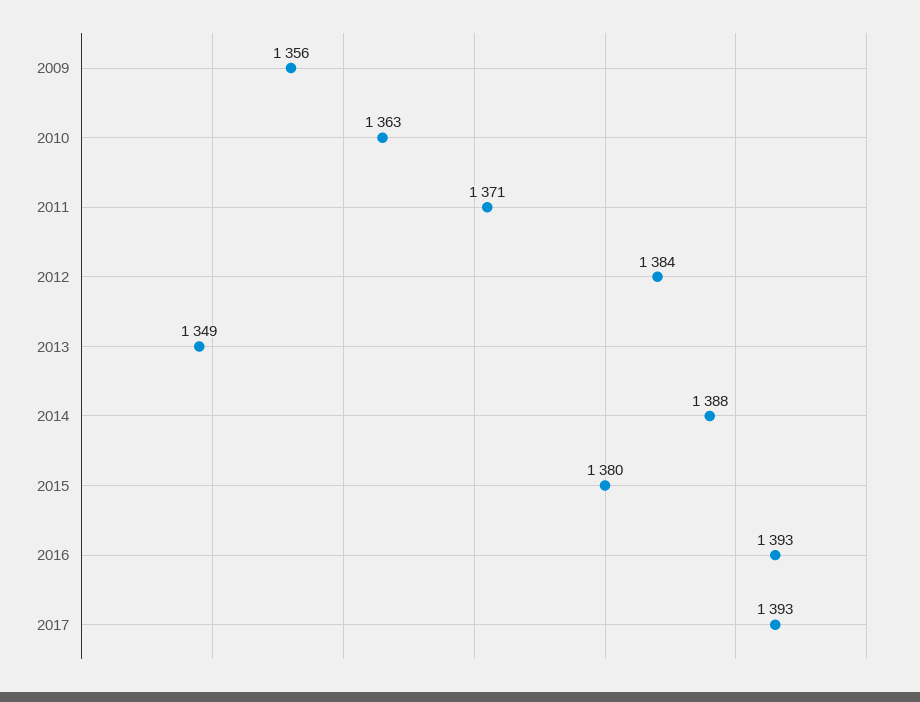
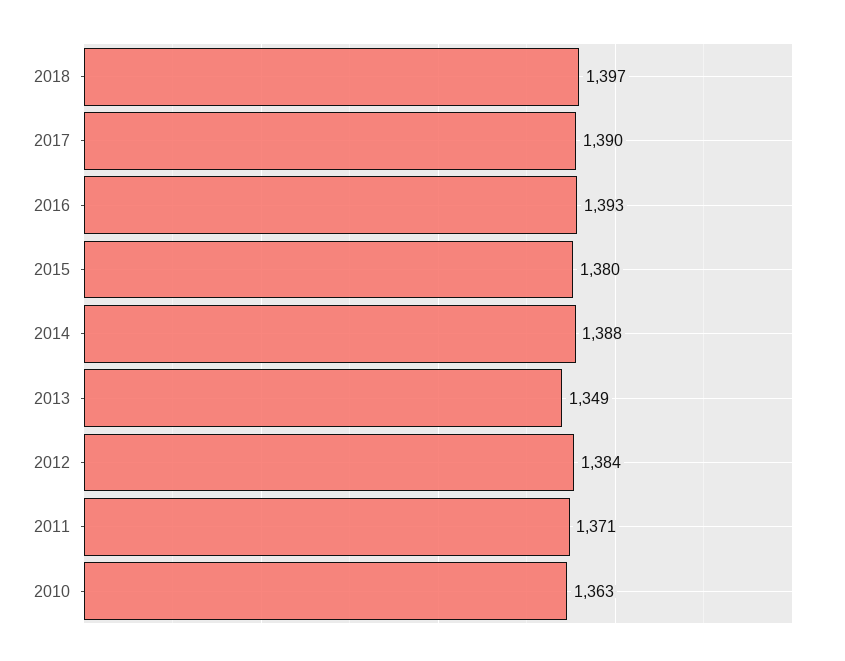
2009: 1356 -> none
2017: 1393 -> 1390
2018: none -> 1397

